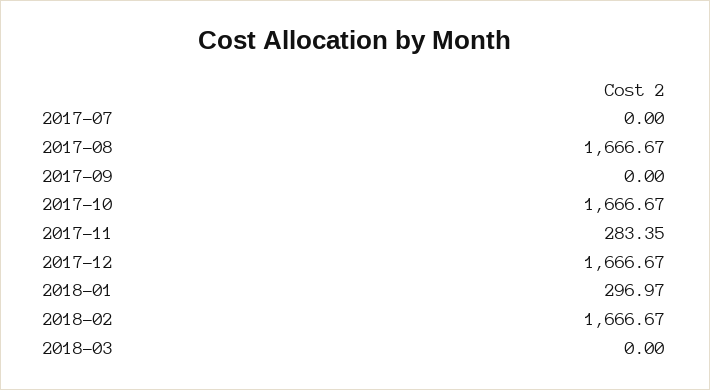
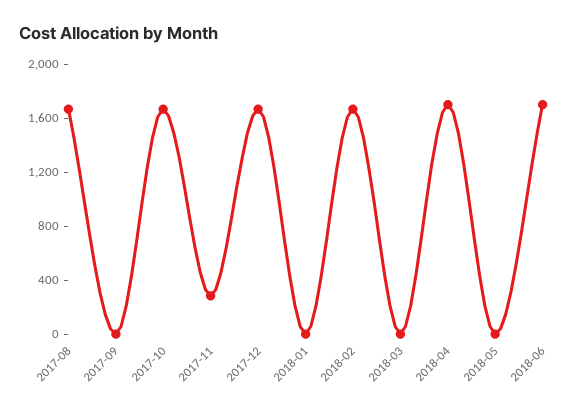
2017-07: 0 -> none
2018-01: 296.97 -> 0
2018-04: none -> 1700
2018-05: none -> 0
2018-06: none -> 1700

